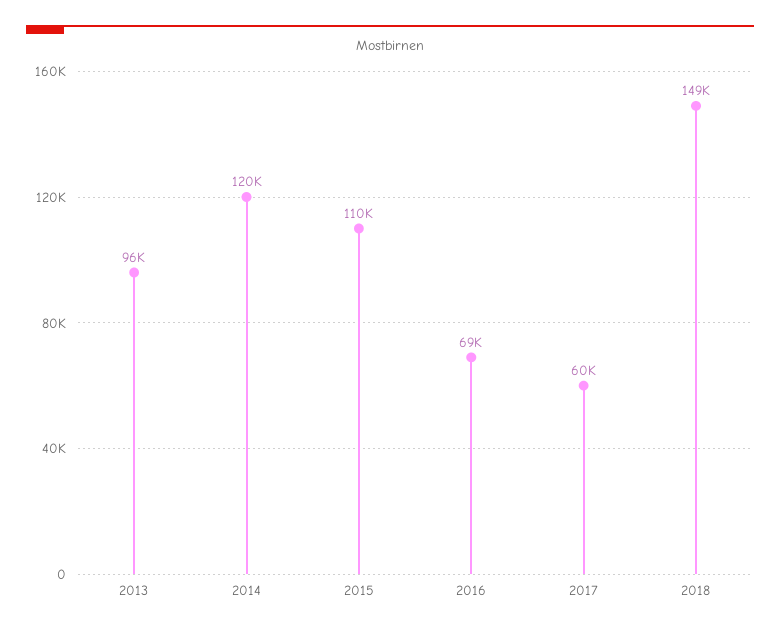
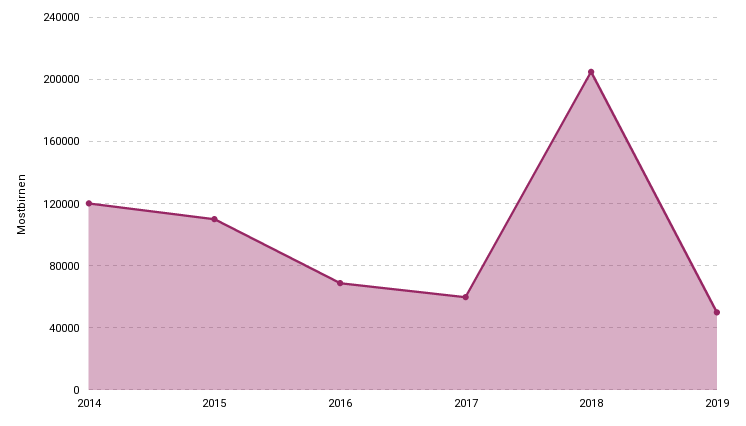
2013: 96000 -> none
2018: 149000 -> 205000
2019: none -> 50000

